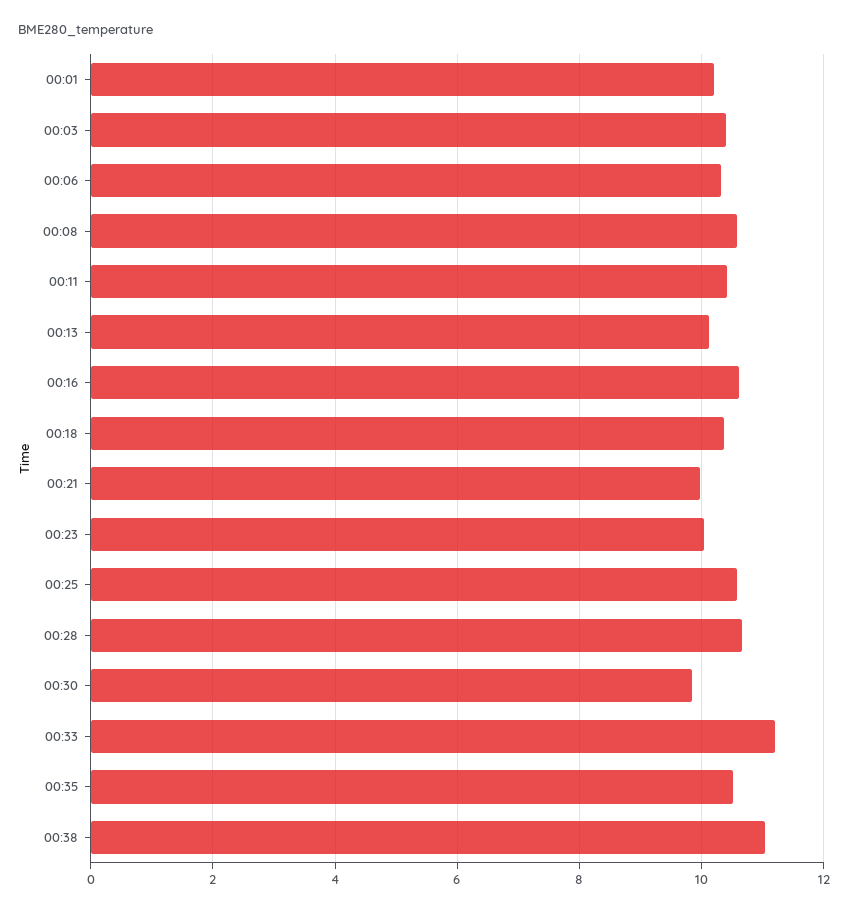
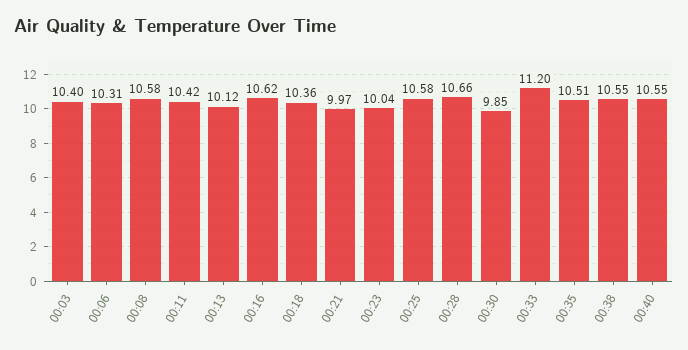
00:01: 10.2 -> none
00:38: 11 -> 10.55
00:40: none -> 10.55

